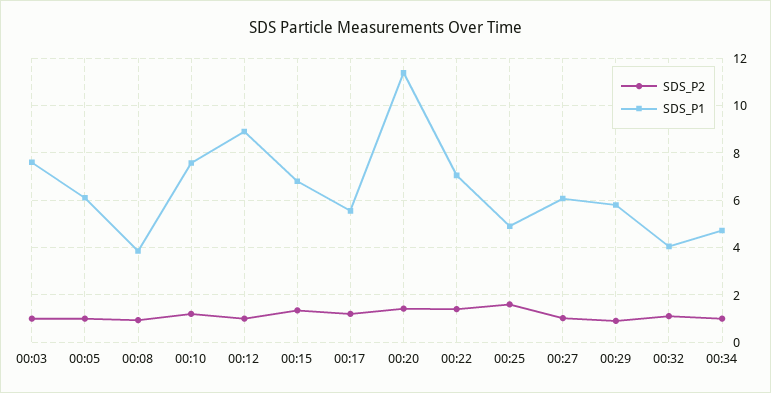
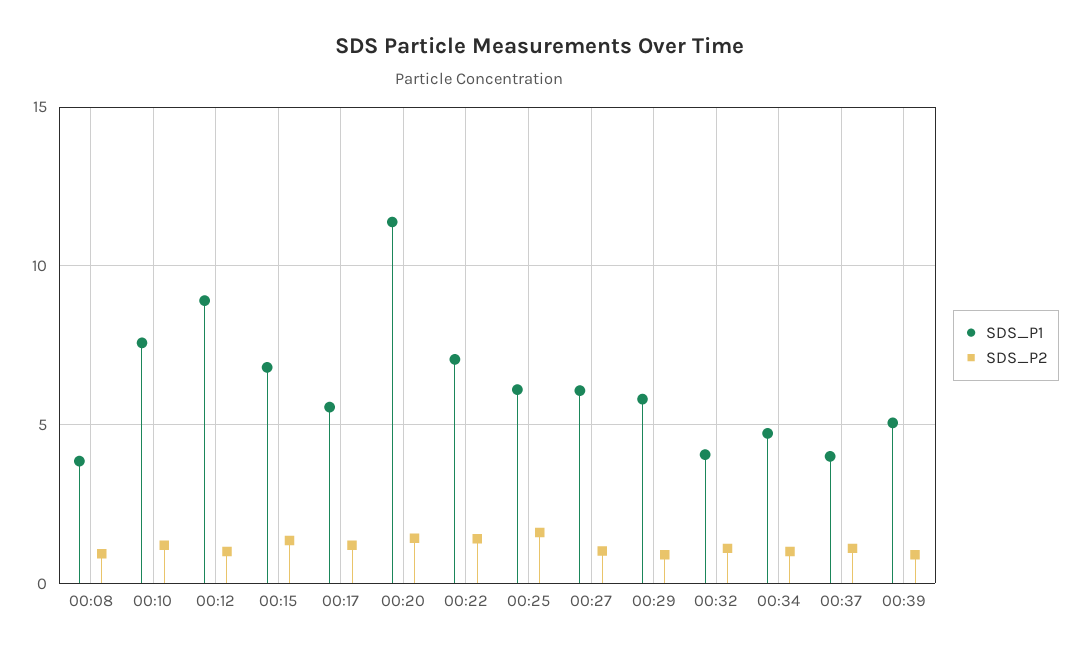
SDS_P2, 00:03: 1 -> none
SDS_P1, 00:03: 7.5 -> none
SDS_P2, 00:05: 1 -> none
SDS_P1, 00:05: 6 -> none
SDS_P1, 00:25: 5 -> 6
SDS_P1, 00:37: none -> 4
SDS_P2, 00:37: none -> 1
SDS_P1, 00:39: none -> 5
SDS_P2, 00:39: none -> 1

